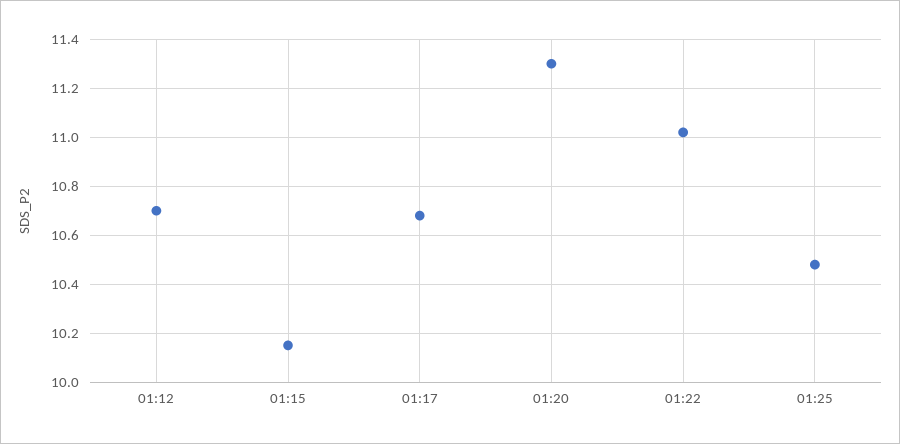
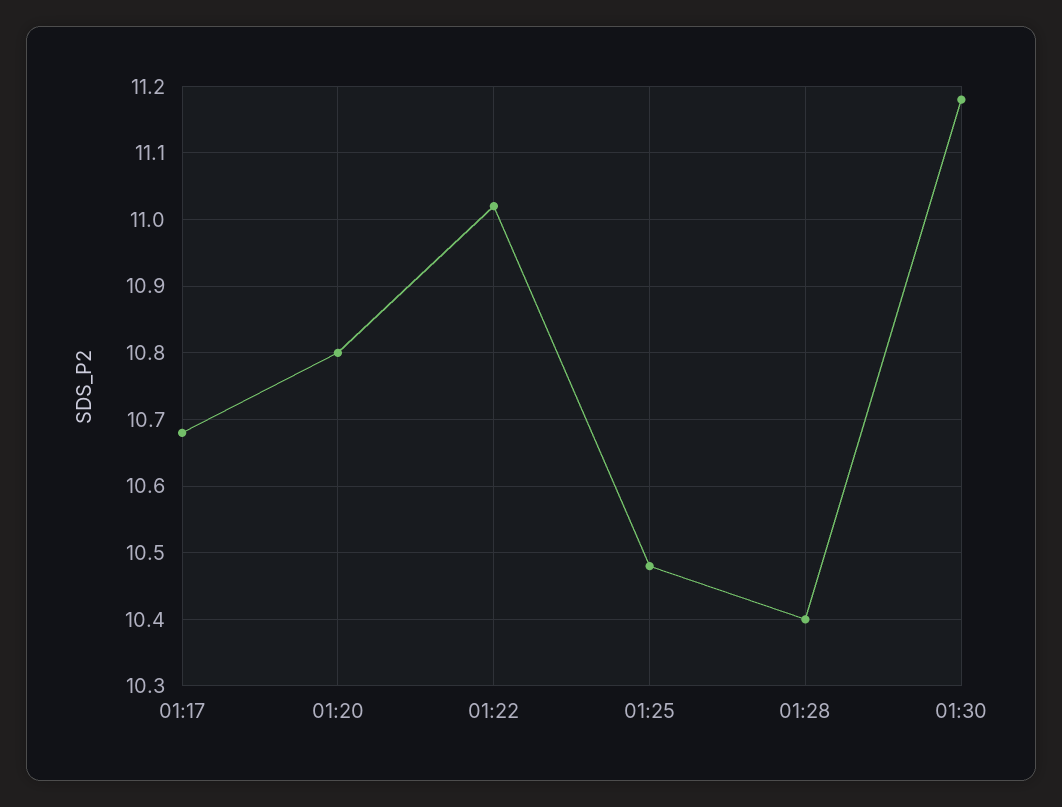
01:12: 10.7 -> none
01:15: 10.15 -> none
01:20: 11.3 -> 10.8
01:28: none -> 10.4
01:30: none -> 11.18

